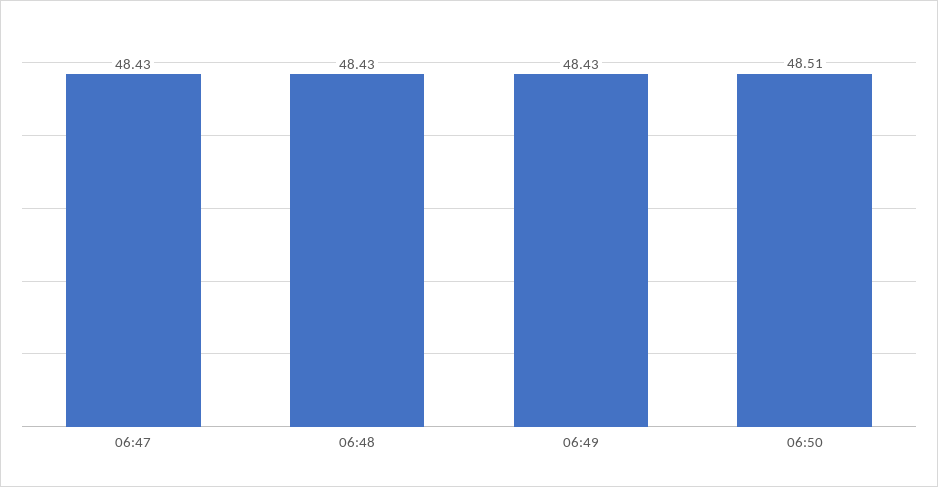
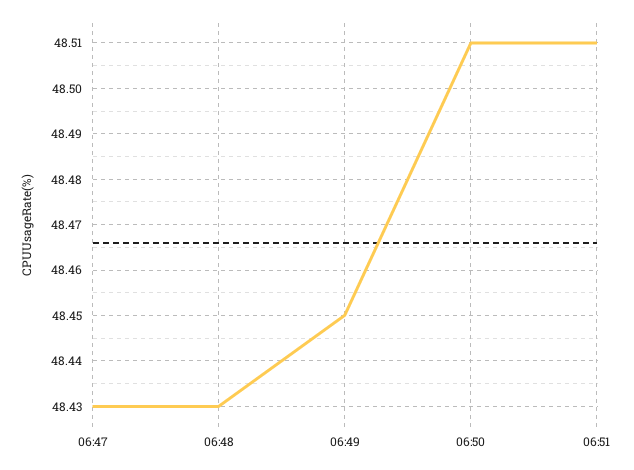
06:49: 48.43 -> 48.45
06:51: none -> 48.51

